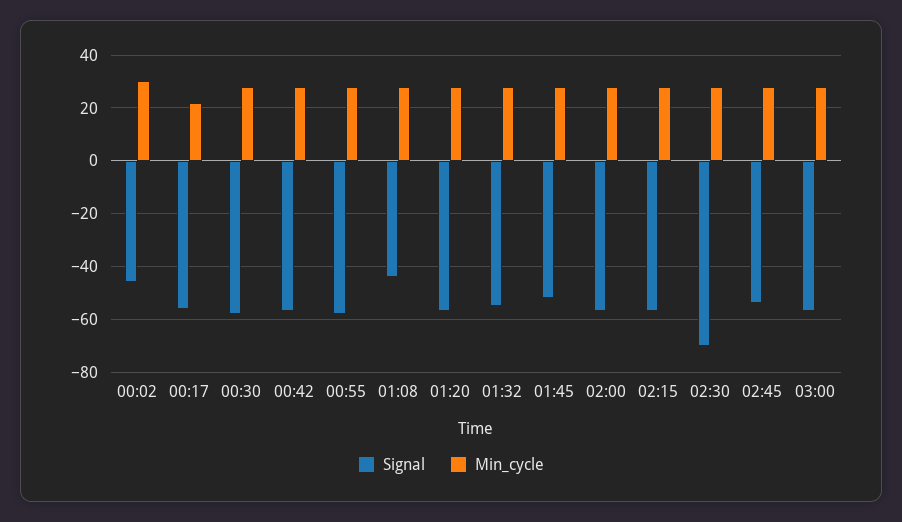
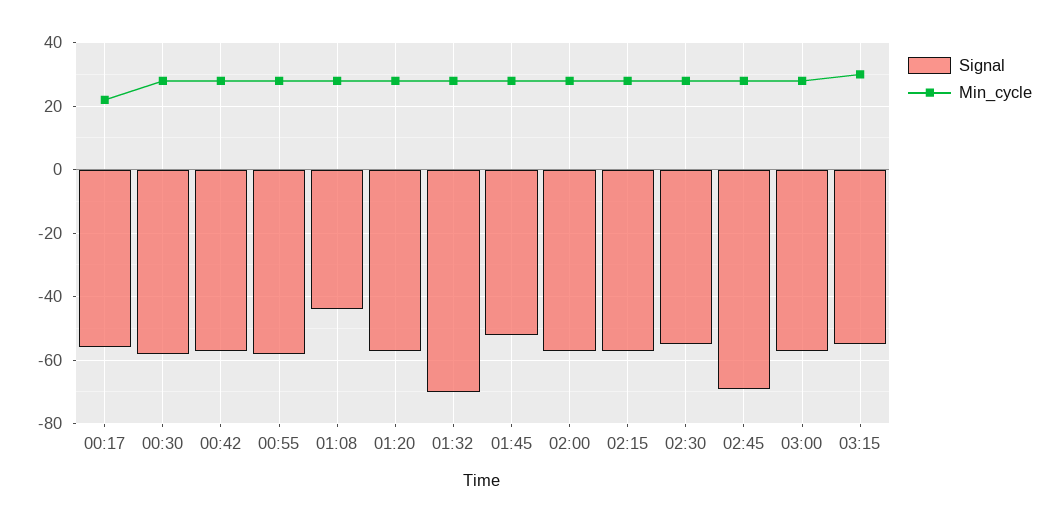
Signal, 00:02: -45 -> none
Min_cycle, 00:02: 30 -> none
Signal, 01:32: -55 -> -70
Signal, 02:30: -70 -> -55
Signal, 02:45: -55 -> -70
Signal, 03:15: none -> -55
Min_cycle, 03:15: none -> 30

